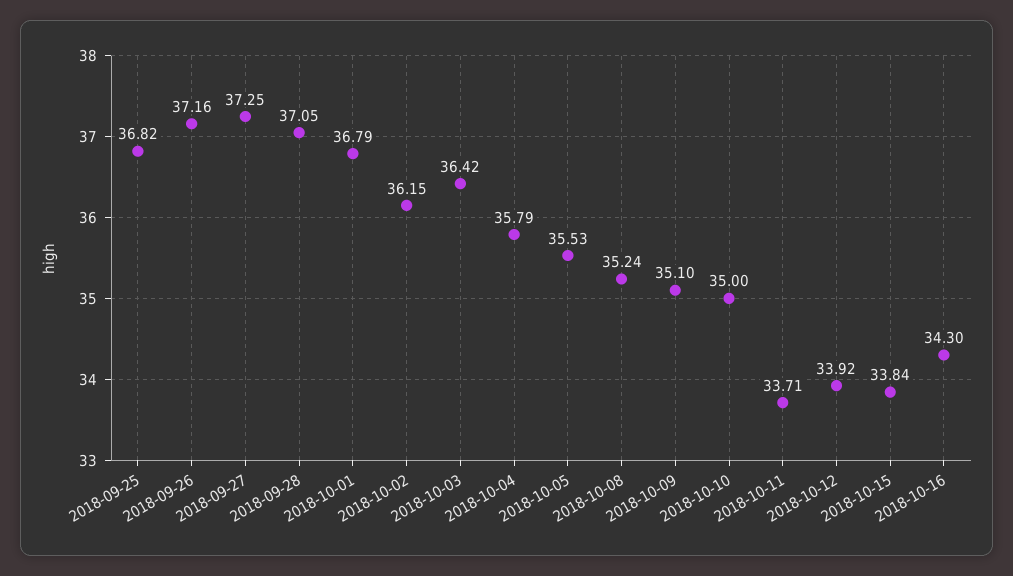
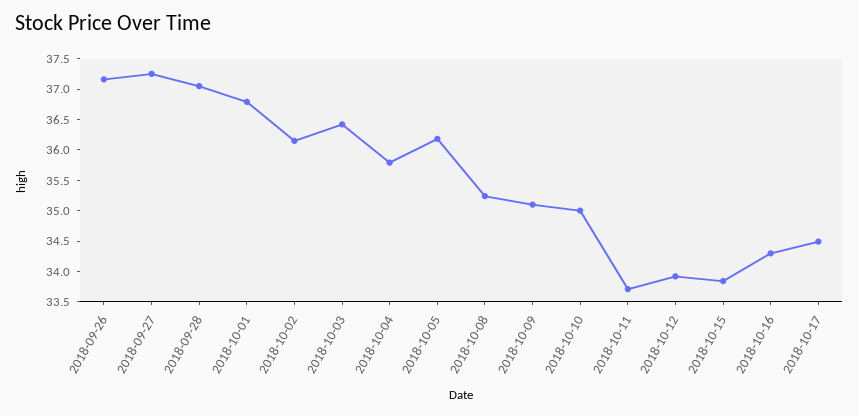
2018-09-25: 36.82 -> none
2018-10-05: 35.53 -> 36.25
2018-10-17: none -> 34.5

